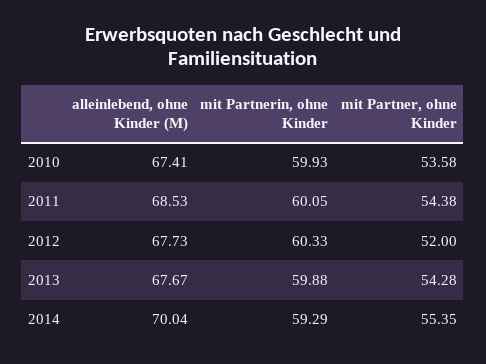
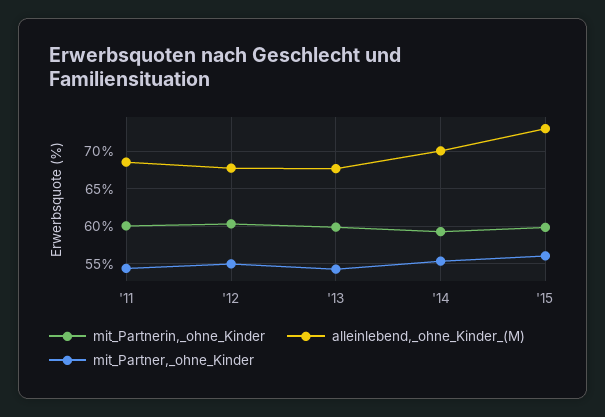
alleinlebend, ohne Kinder (M), 2010: 67.41 -> none
mit Partnerin, ohne Kinder, 2010: 59.93 -> none
mit Partner, ohne Kinder, 2010: 53.58 -> none
mit Partner, ohne Kinder, 2012: 52 -> 55
mit Partnerin, ohne Kinder, '15: none -> 60
alleinlebend, ohne Kinder (M), '15: none -> 73
mit Partner, ohne Kinder, '15: none -> 56

